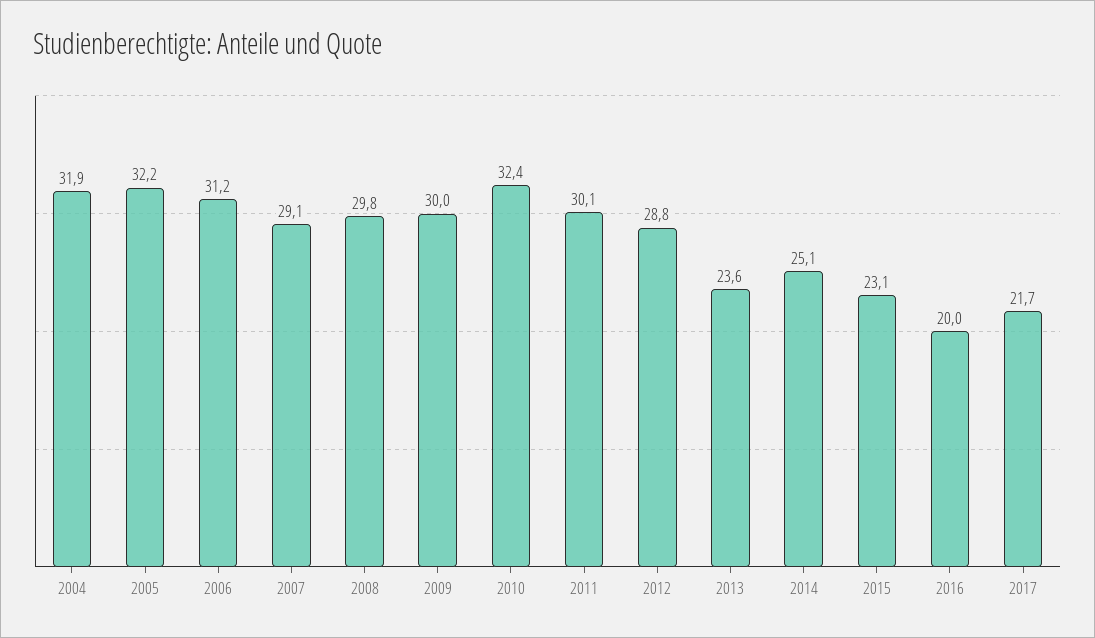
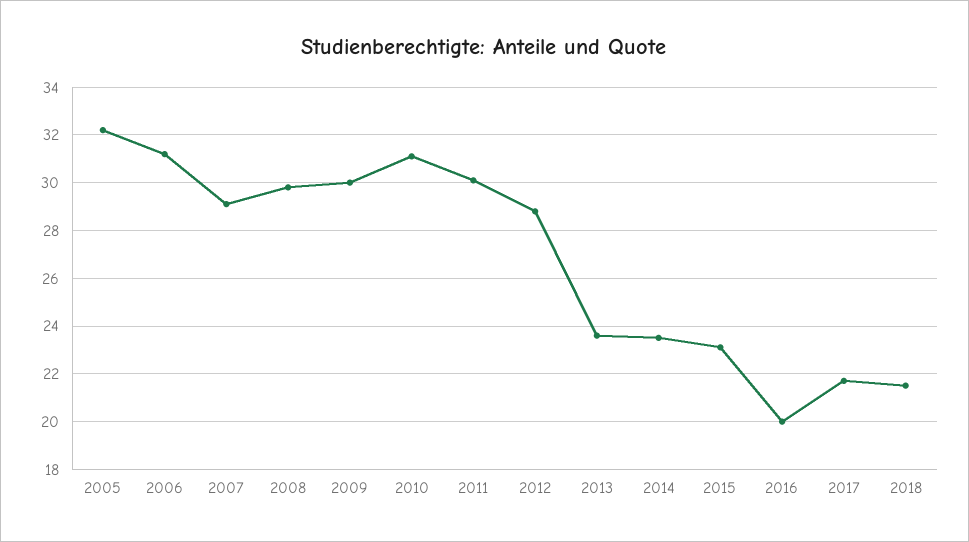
2004: 31.9 -> none
2010: 32.4 -> 31
2014: 25.1 -> 23.5
2018: none -> 21.5

